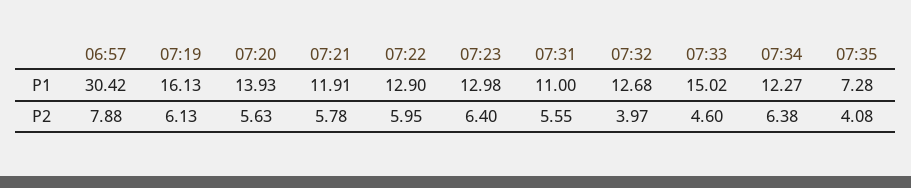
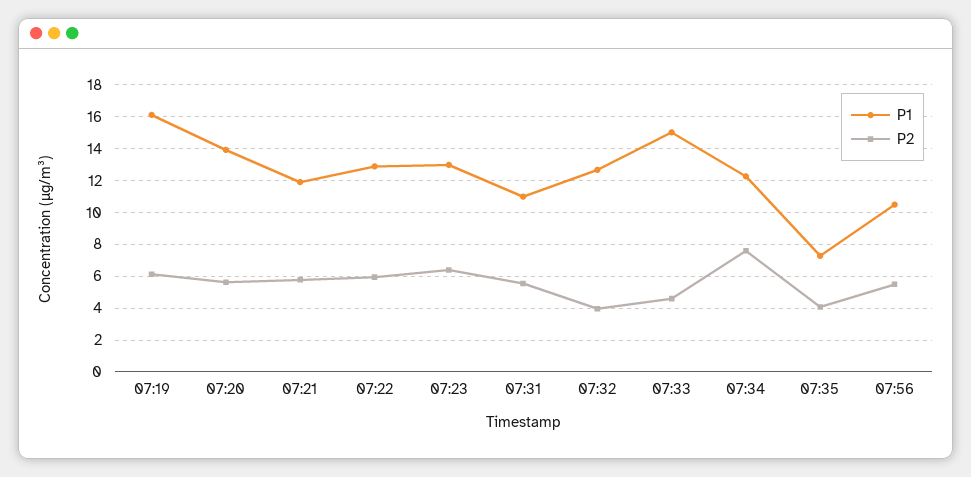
P1, 06:57: 30.42 -> none
P2, 06:57: 7.88 -> none
P2, 07:34: 6.38 -> 7.5
P1, 07:56: none -> 10.5
P2, 07:56: none -> 5.5

